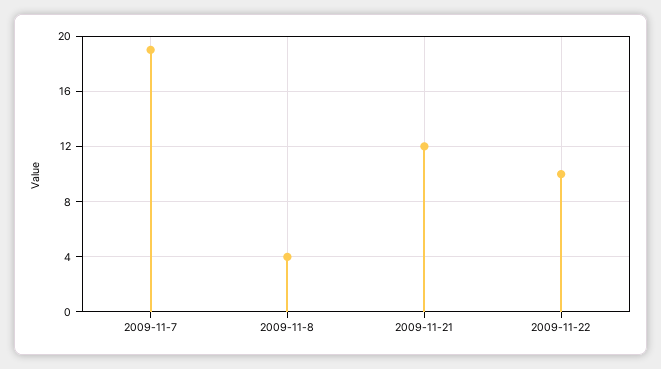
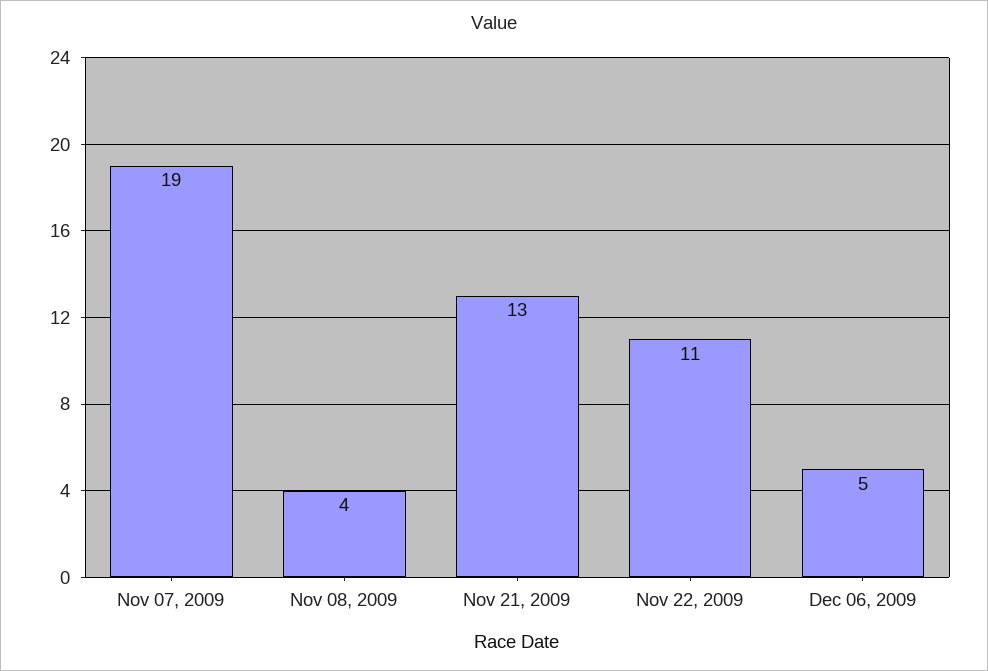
2009-11-21: 12 -> 13
2009-11-22: 10 -> 11
Dec 06, 2009: none -> 5

